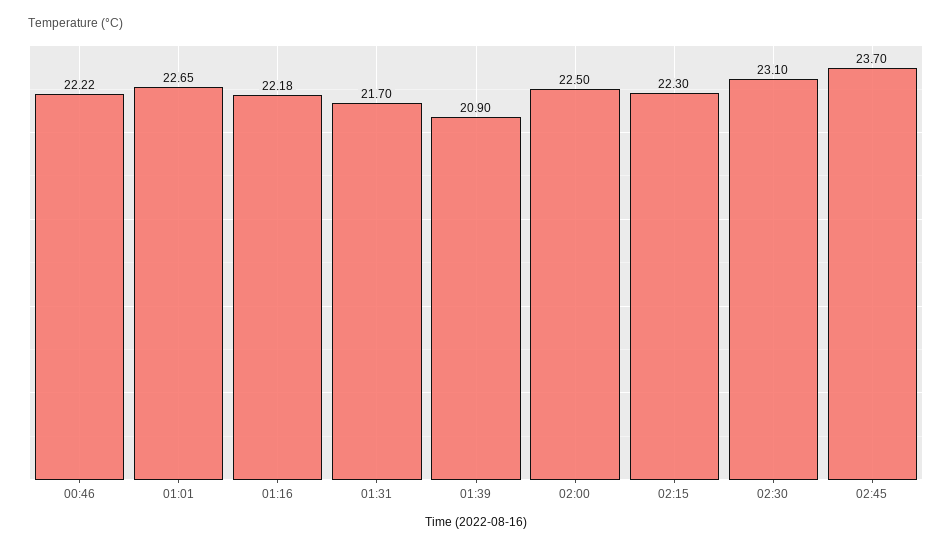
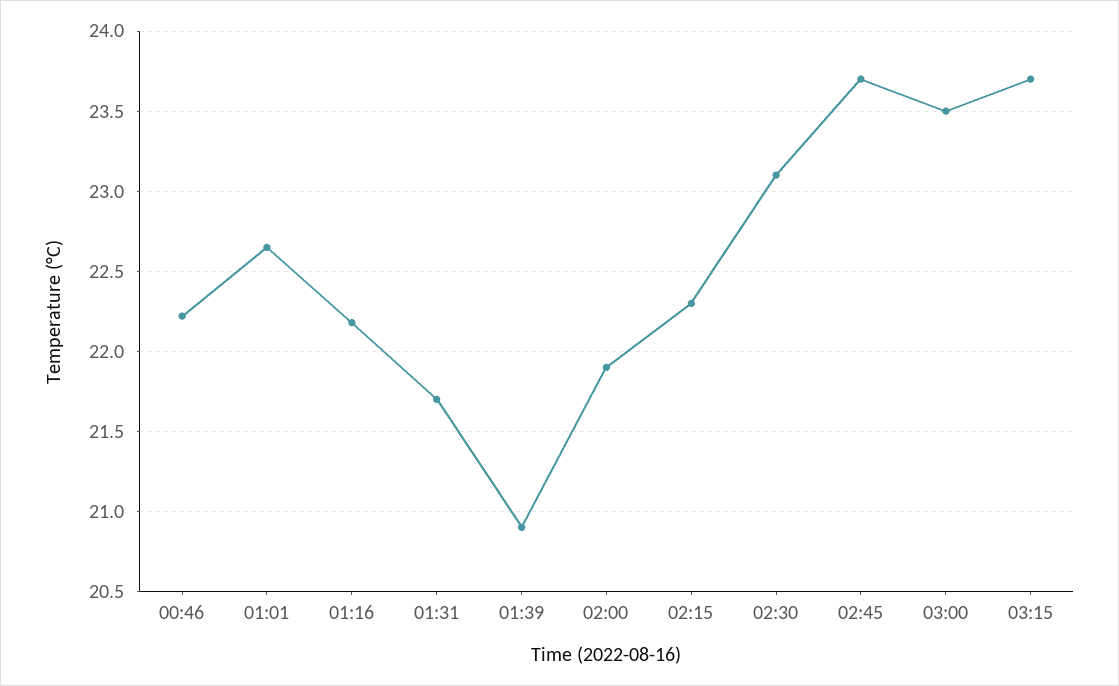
02:00: 22.5 -> 21.9
03:00: none -> 23.5
03:15: none -> 23.7

